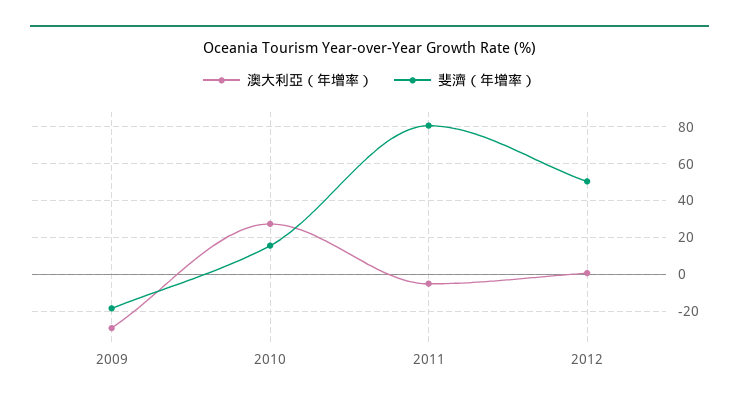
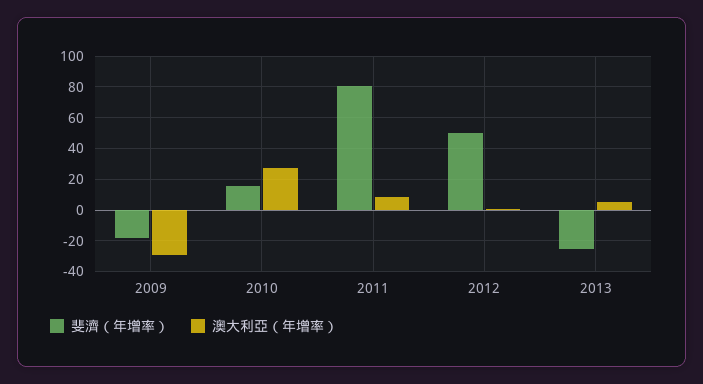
澳大利亞（年增率）, 2011: -5 -> 10
斐濟（年增率）, 2013: none -> -25
澳大利亞（年增率）, 2013: none -> 5

